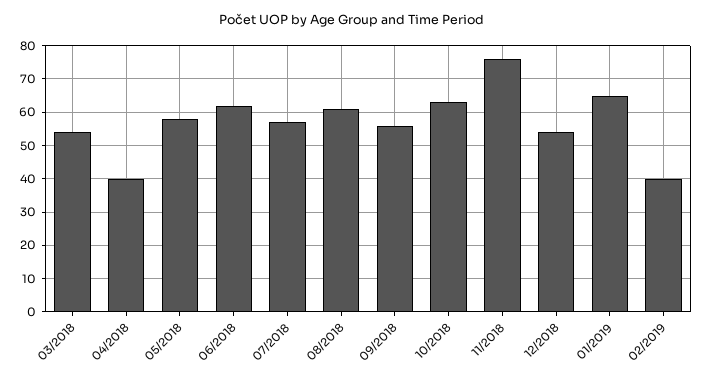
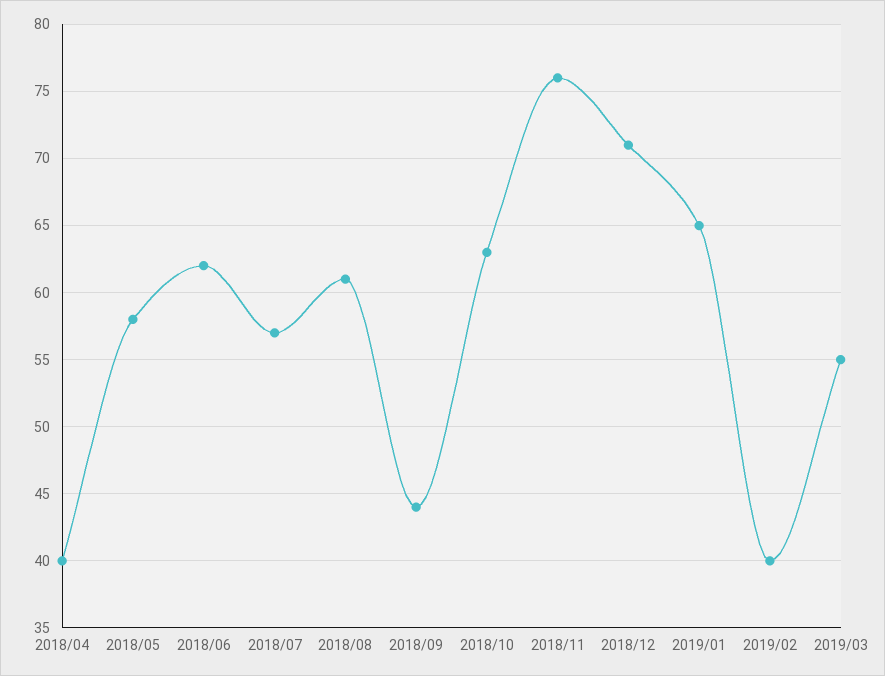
03/2018: 55 -> none
09/2018: 55 -> 44
12/2018: 55 -> 71
2019/03: none -> 55

